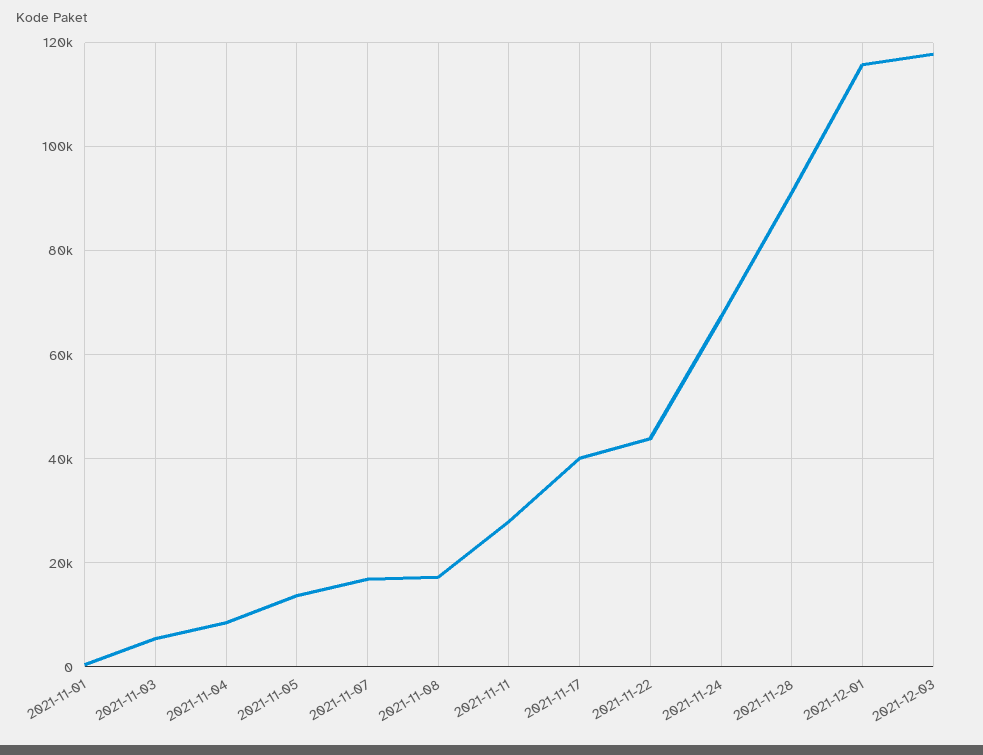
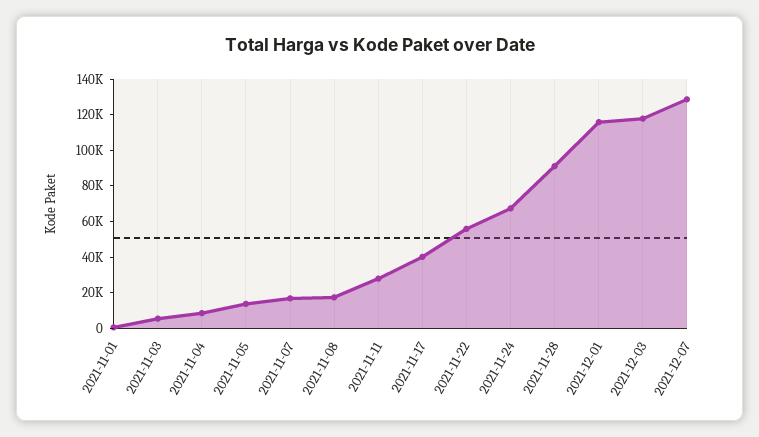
2021-11-22: 44000 -> 55000
2021-12-07: none -> 130000

